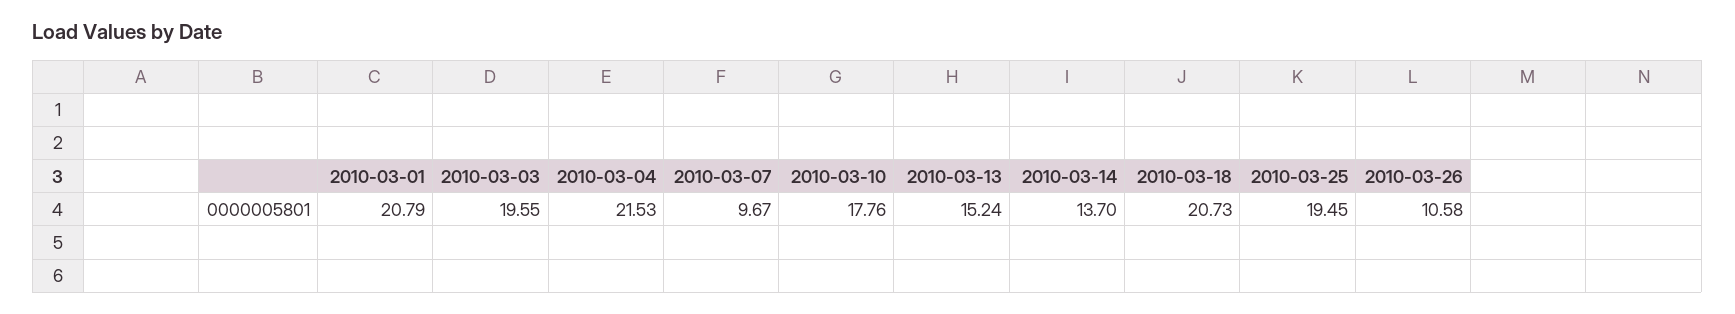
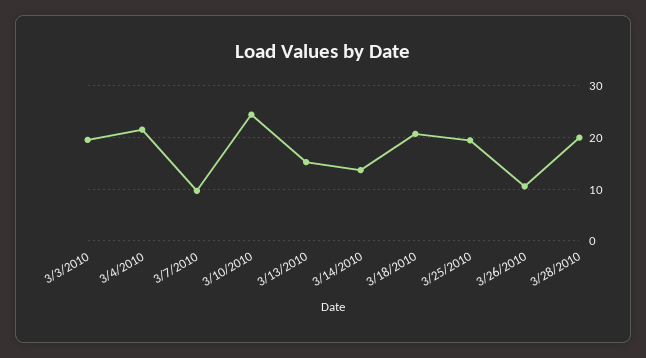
2010-03-01: 20.79 -> none
2010-03-10: 17.76 -> 24
3/28/2010: none -> 20

